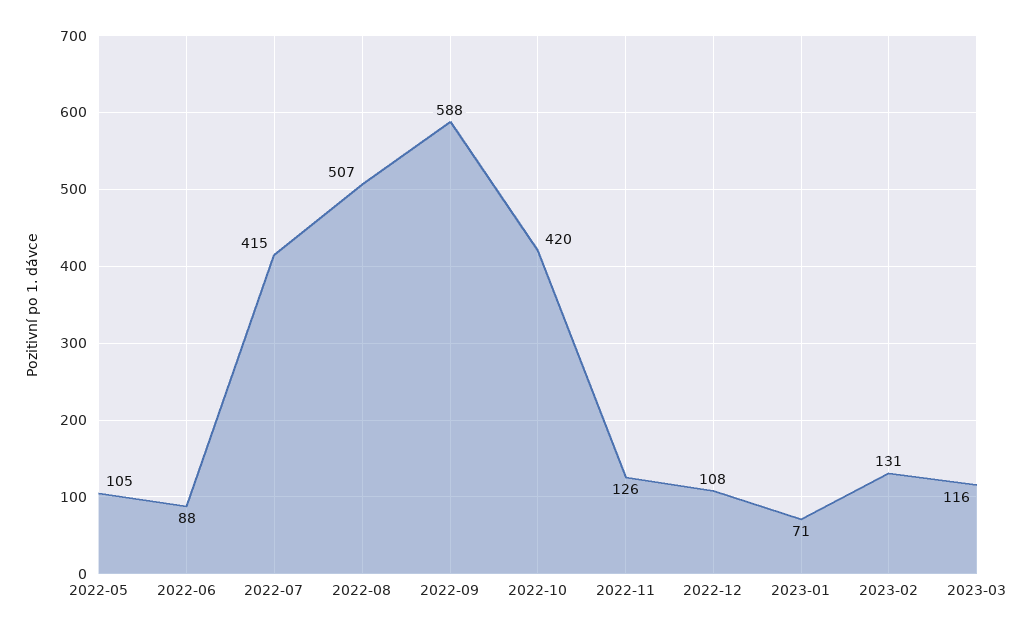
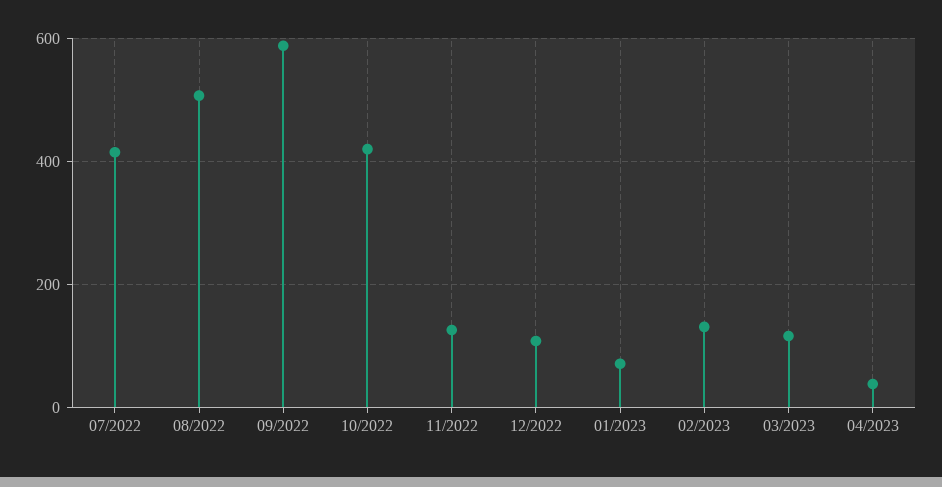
2022-05: 105 -> none
2022-06: 88 -> none
04/2023: none -> 40

